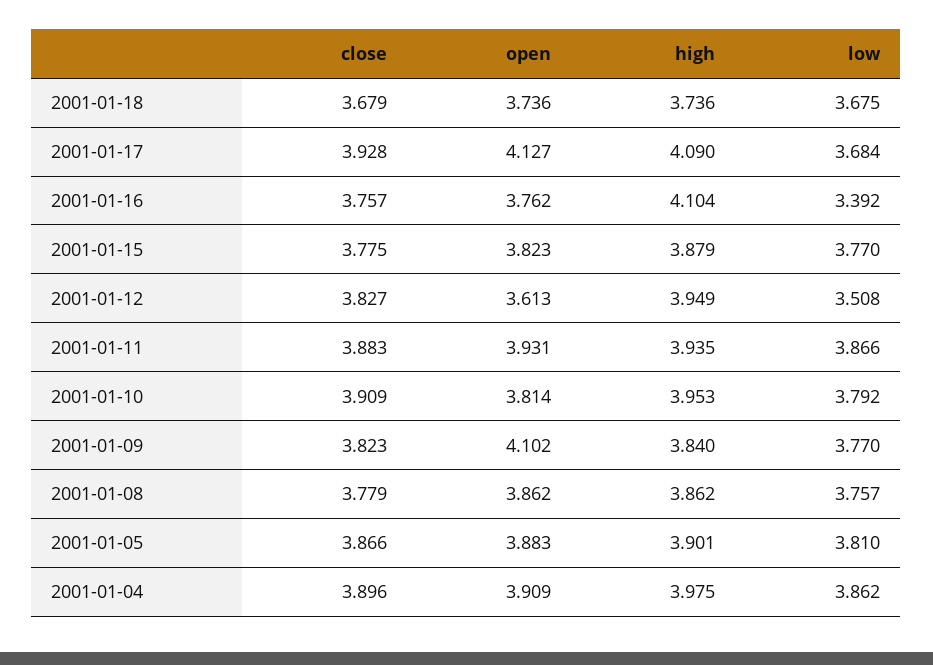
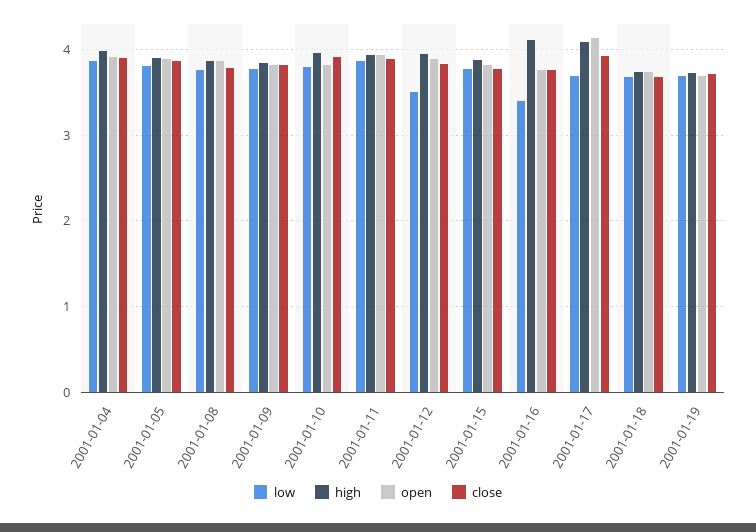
open, 2001-01-12: 3.613 -> 3.9
open, 2001-01-09: 4.102 -> 3.8
low, 2001-01-19: none -> 3.7
high, 2001-01-19: none -> 3.7
open, 2001-01-19: none -> 3.7
close, 2001-01-19: none -> 3.7

